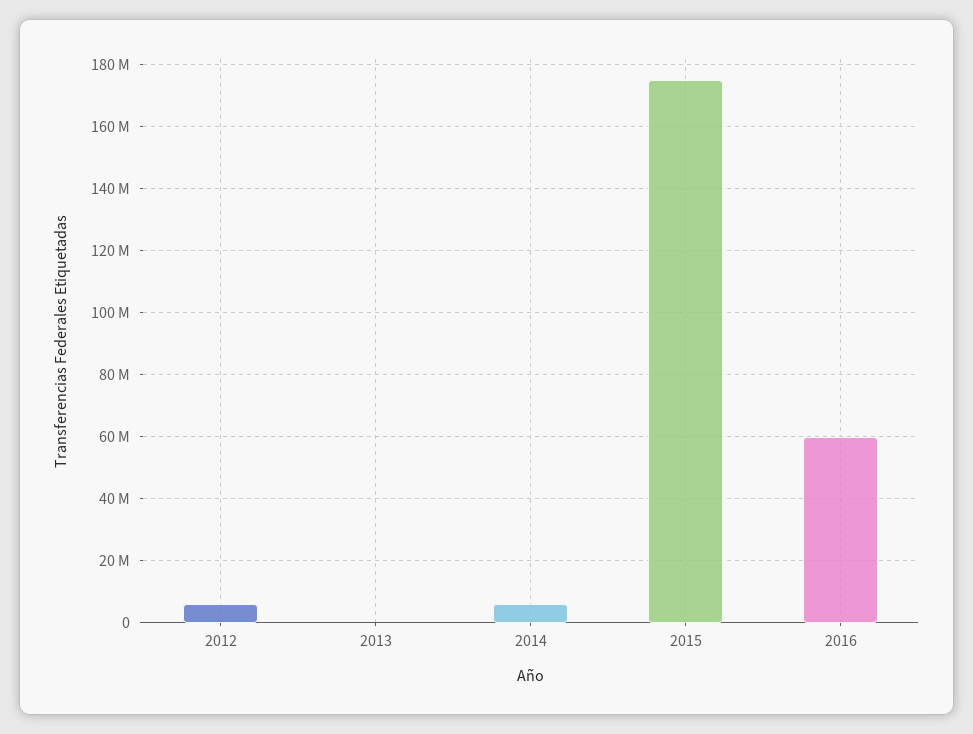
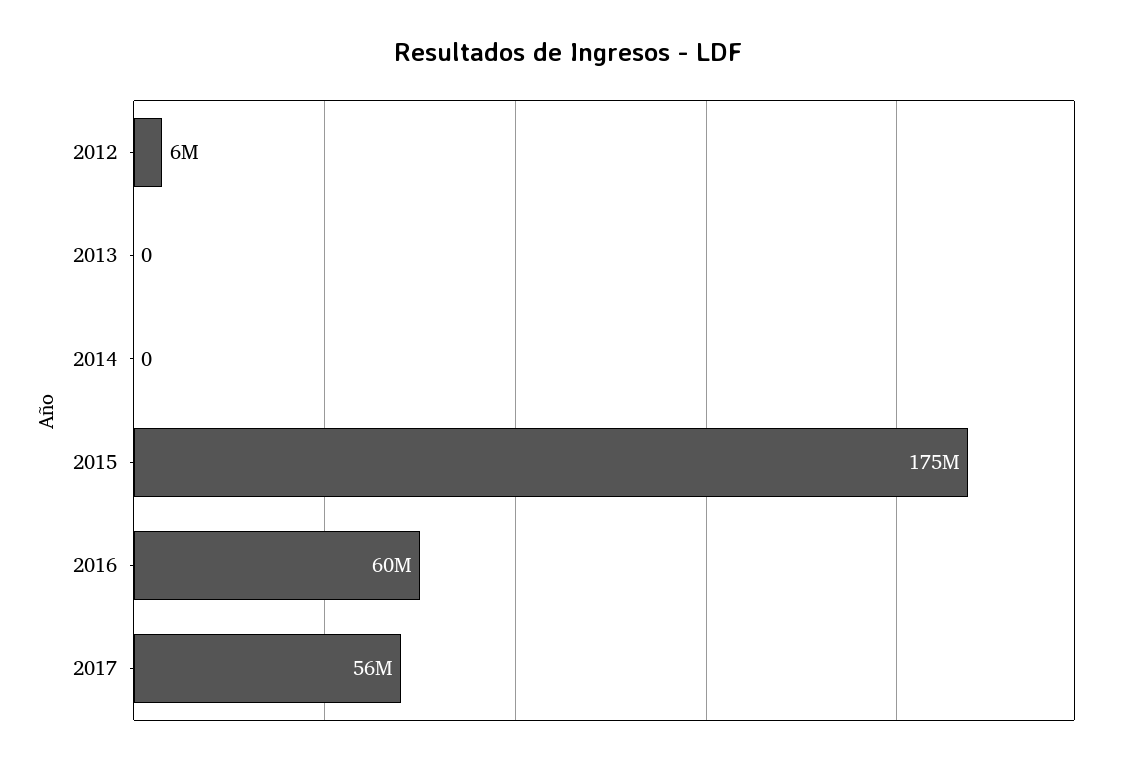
2014: 6000000 -> 0
2017: none -> 56000000

